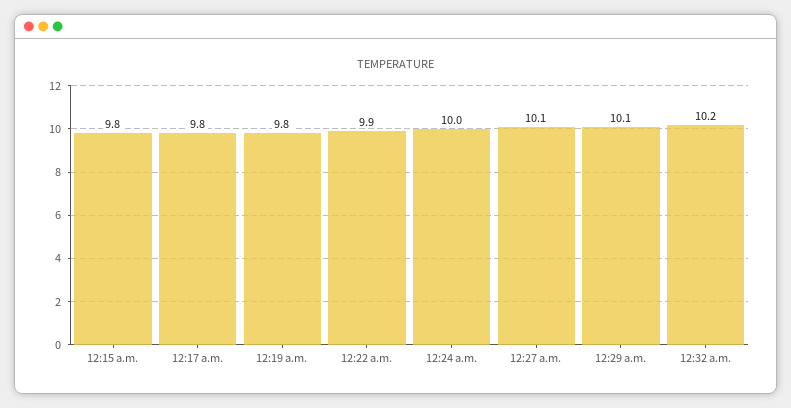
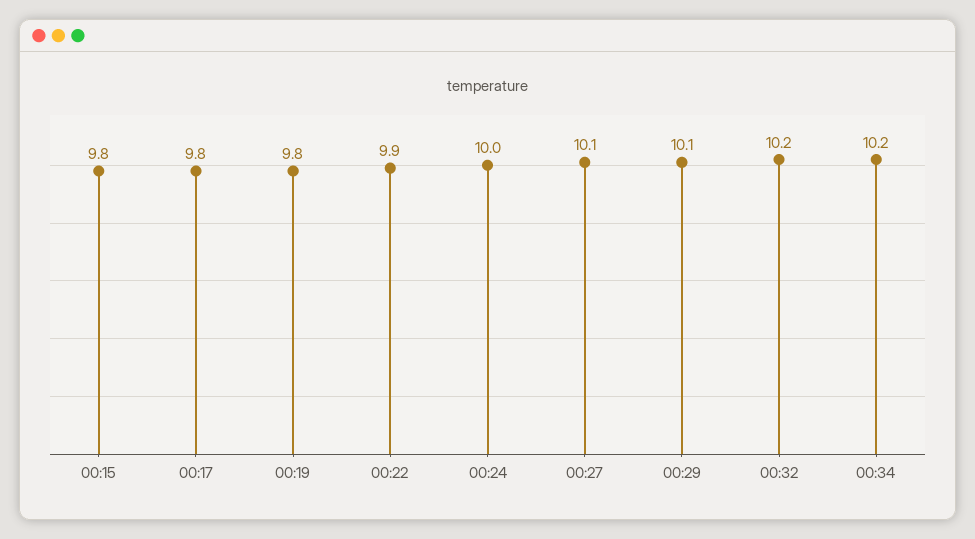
00:34: none -> 10.2

